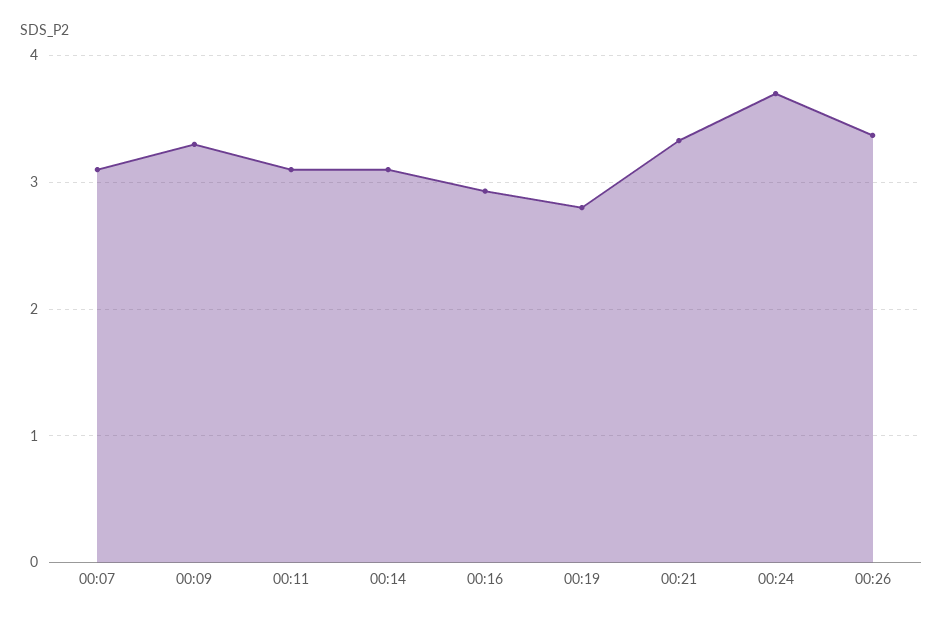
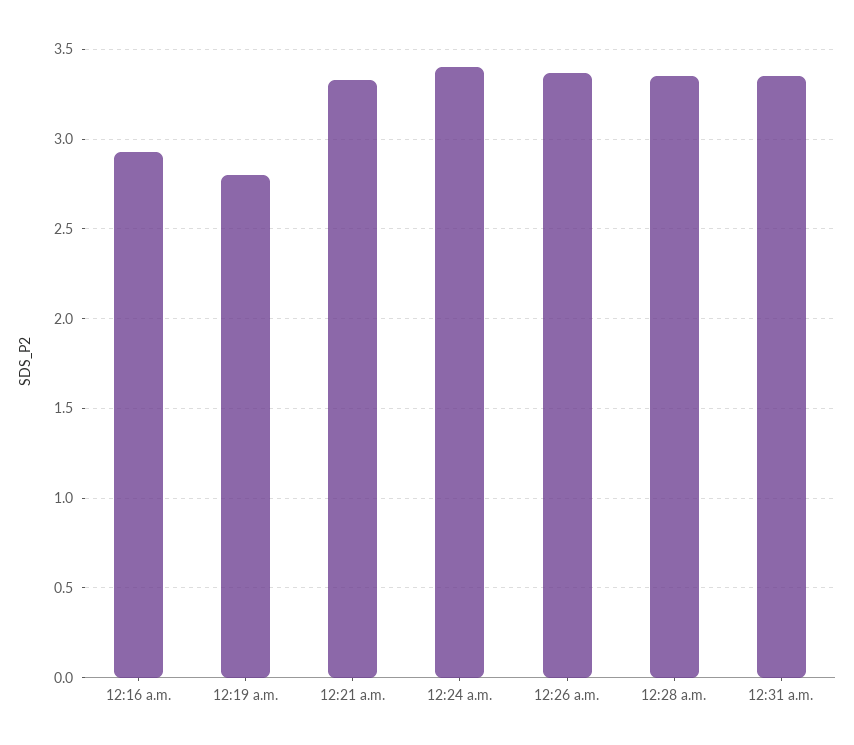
00:07: 3.1 -> none
00:09: 3.3 -> none
00:11: 3.1 -> none
00:14: 3.1 -> none
00:24: 3.7 -> 3.4
12:28 a.m.: none -> 3.35
12:31 a.m.: none -> 3.35

